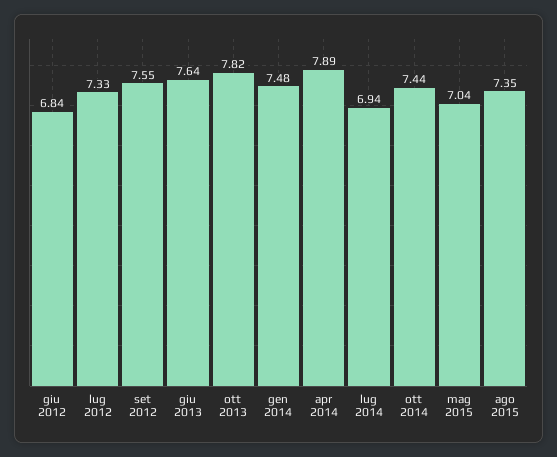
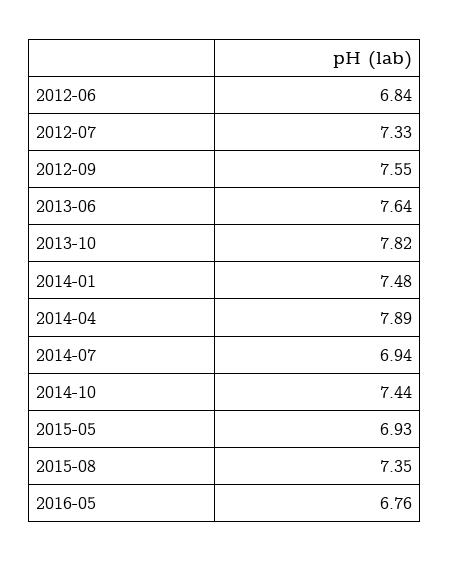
mag 2015: 7.04 -> 6.93
2016-05: none -> 6.76

